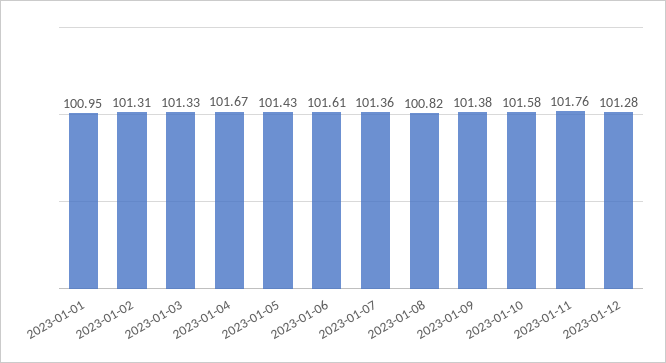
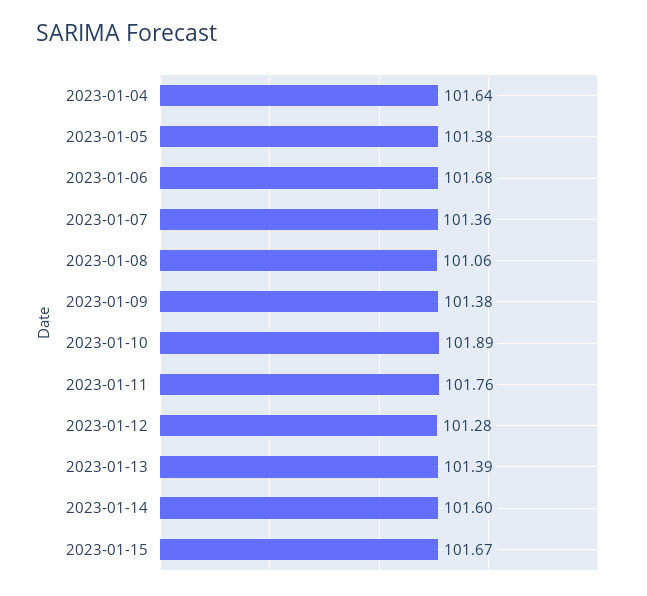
2023-01-01: 100.95 -> none
2023-01-02: 101.31 -> none
2023-01-03: 101.33 -> none
2023-01-04: 101.67 -> 101.64
2023-01-05: 101.43 -> 101.38
2023-01-06: 101.61 -> 101.68
2023-01-08: 100.82 -> 101.06
2023-01-10: 101.58 -> 101.89
2023-01-13: none -> 101.39
2023-01-14: none -> 101.6
2023-01-15: none -> 101.67

